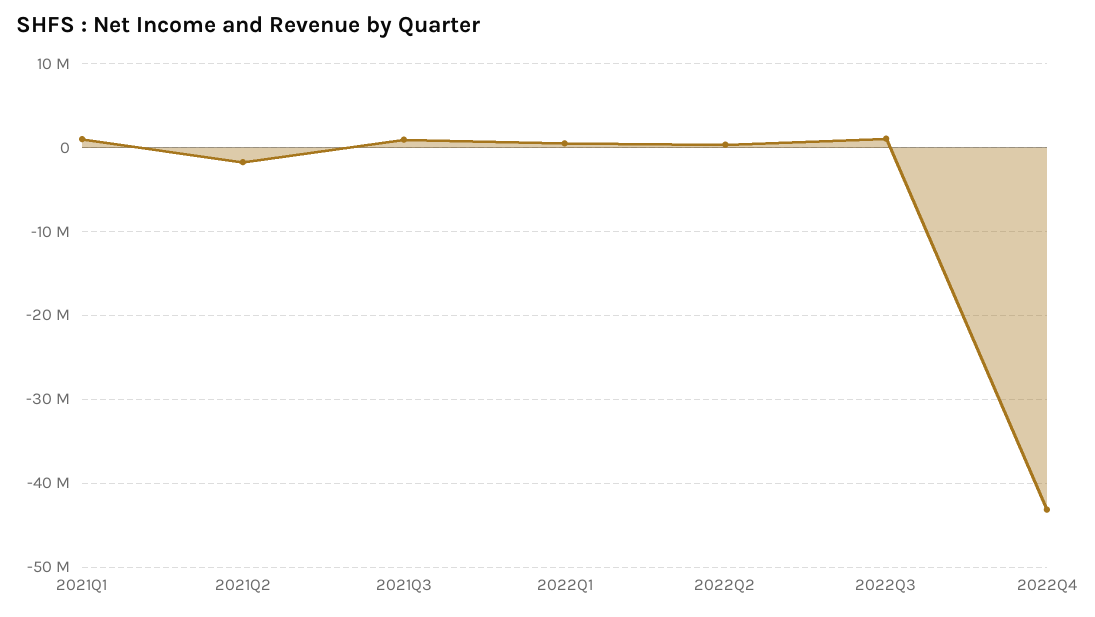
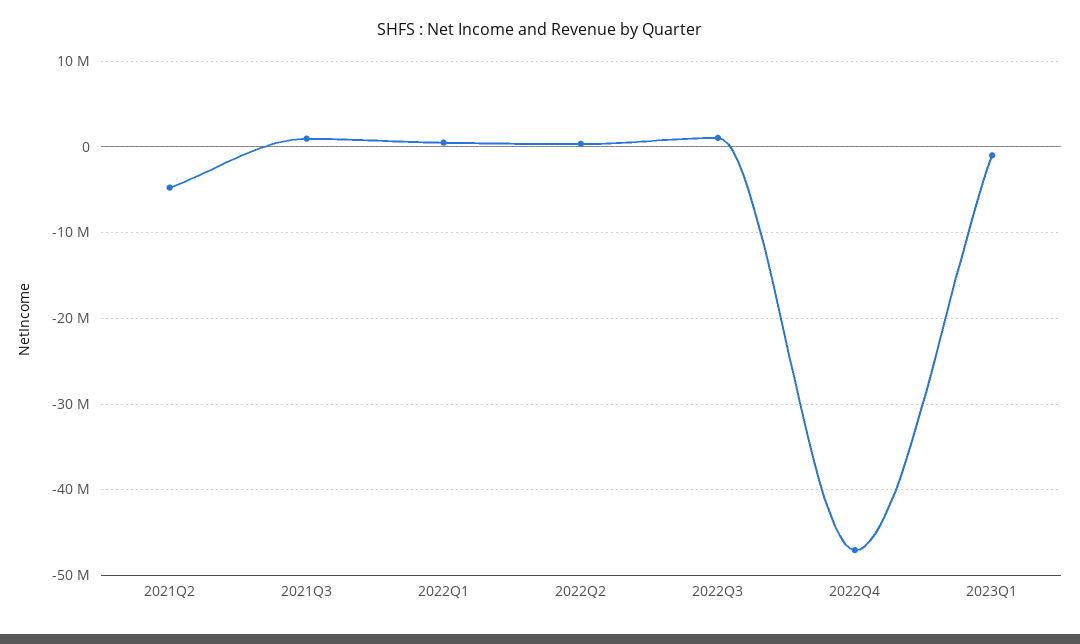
2021Q1: 1000000 -> none
2021Q2: -2000000 -> -5000000
2022Q4: -43000000 -> -47000000
2023Q1: none -> -1000000

